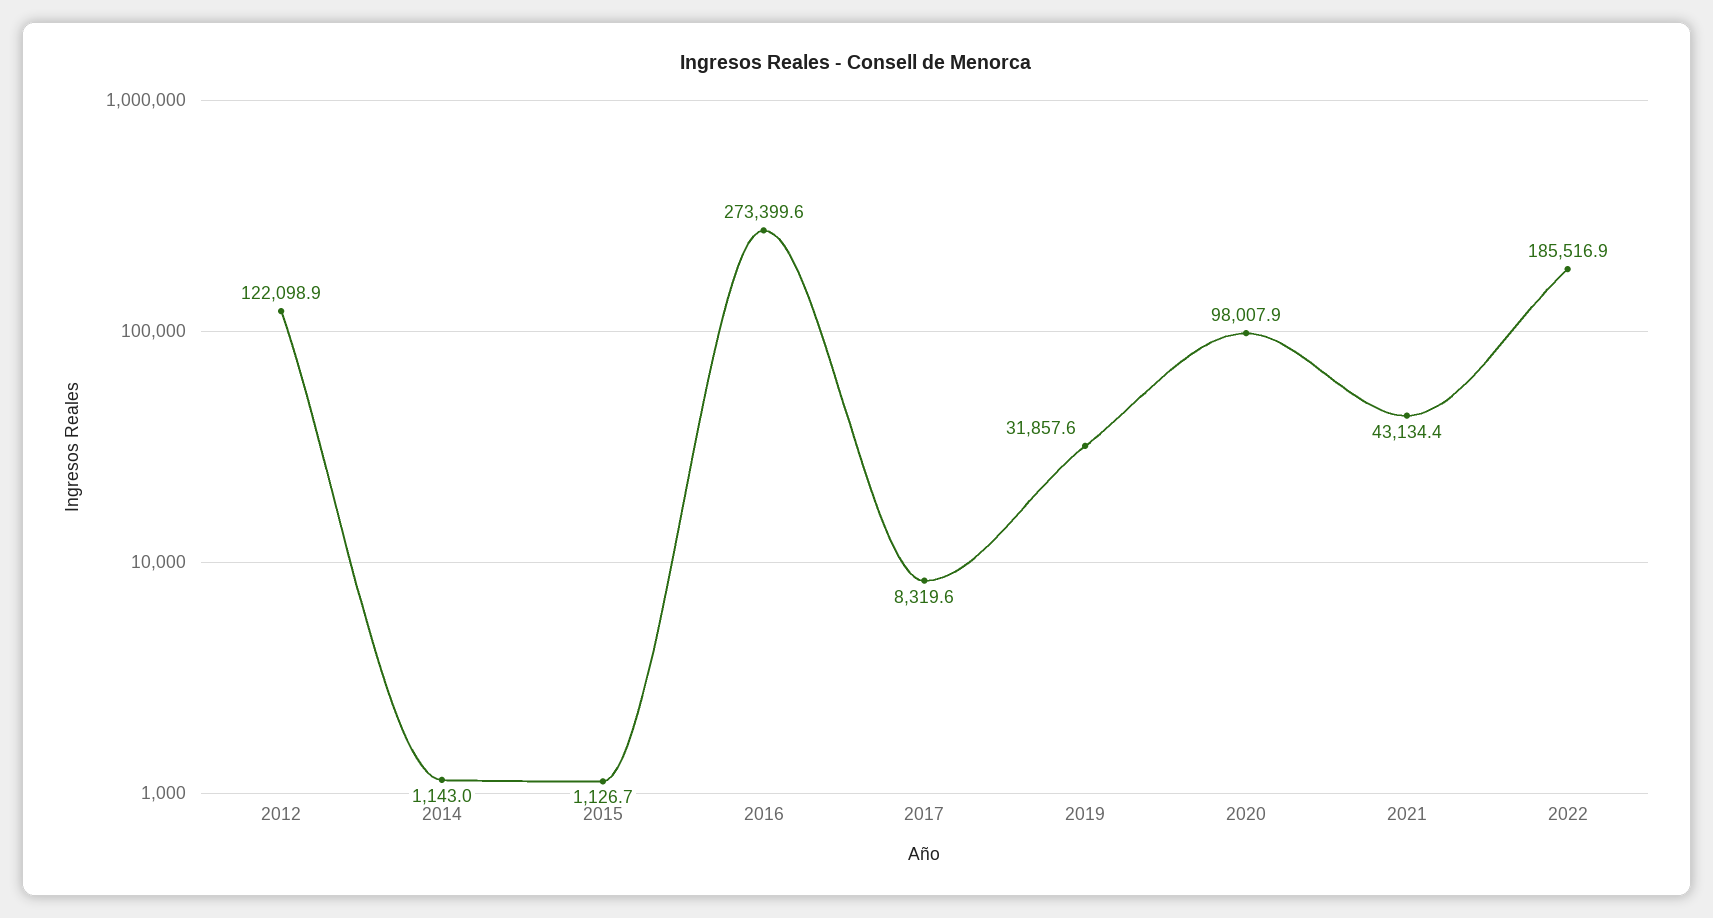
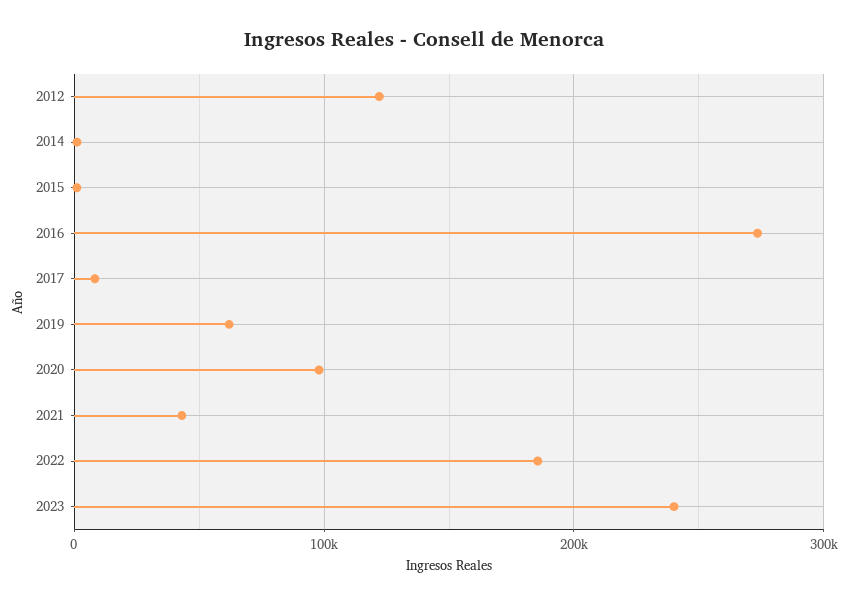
2019: 31857.6 -> 60000
2023: none -> 240000

